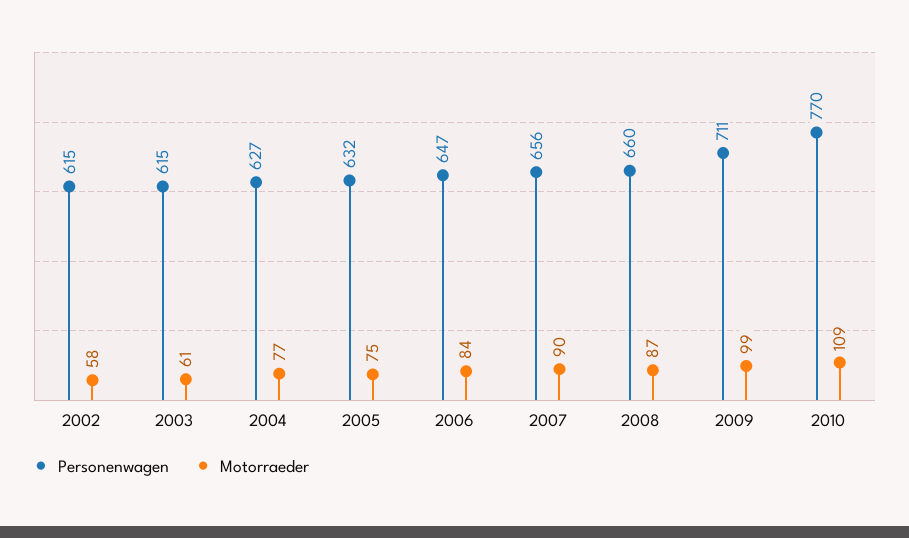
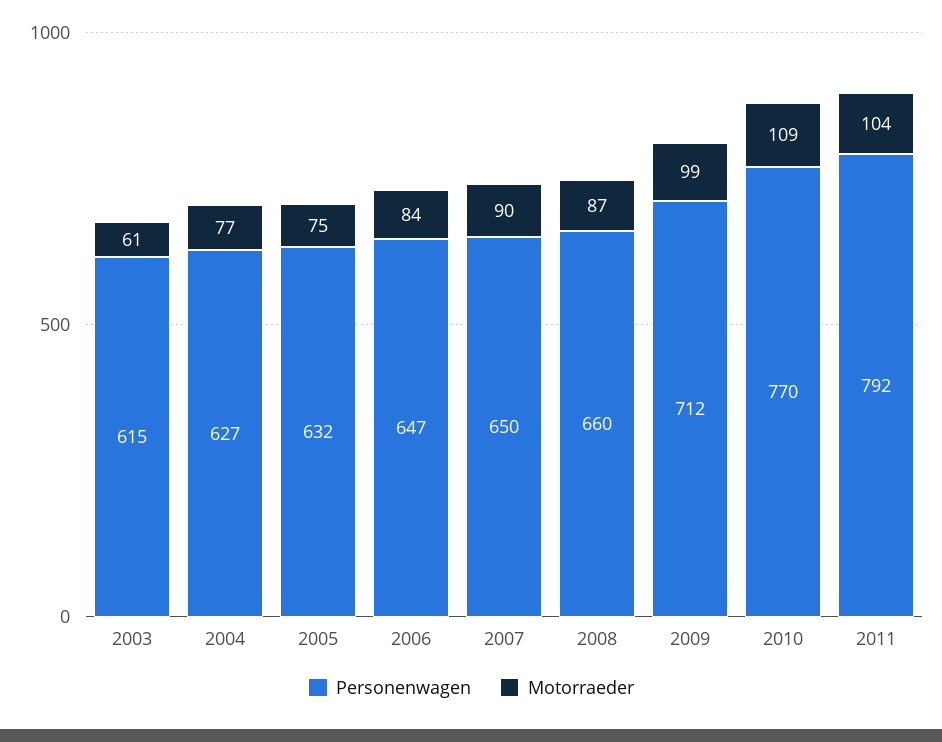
Personenwagen, 2002: 615 -> none
Motorraeder, 2002: 58 -> none
Personenwagen, 2007: 656 -> 650
Personenwagen, 2009: 711 -> 712
Personenwagen, 2011: none -> 792
Motorraeder, 2011: none -> 104

